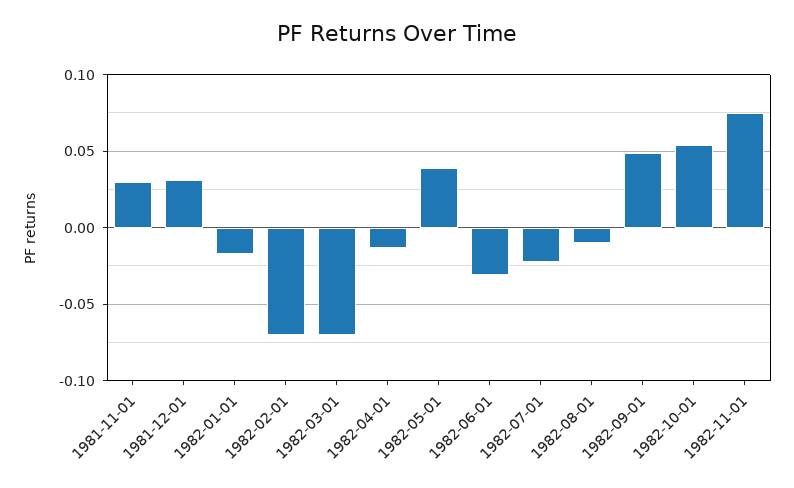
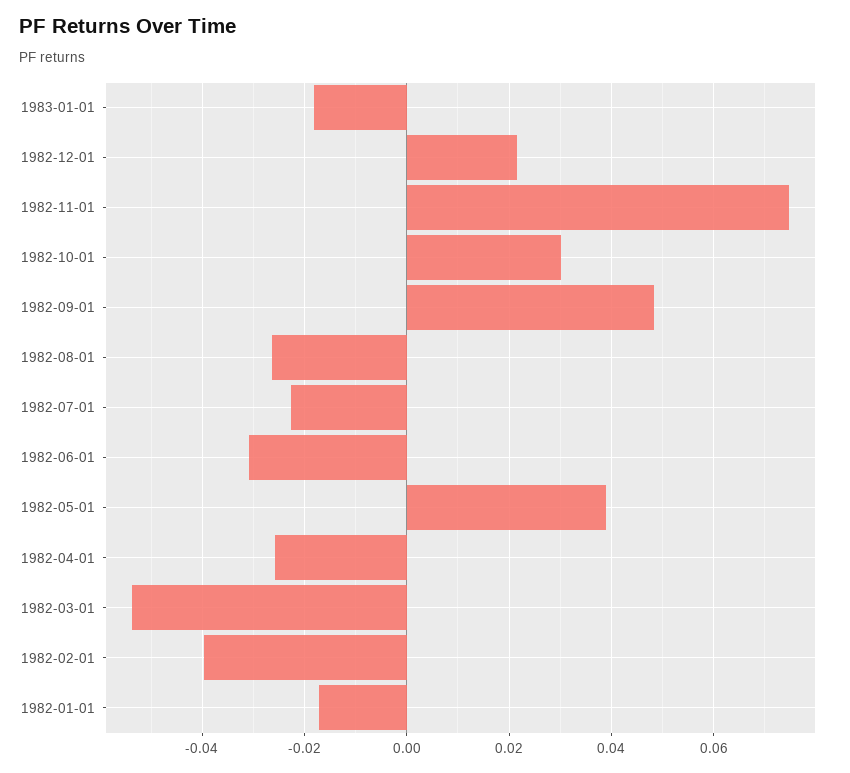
1981-11-01: 0.03 -> none
1981-12-01: 0.03 -> none
1982-02-01: -0.07 -> -0.04
1982-03-01: -0.07 -> -0.054
1982-04-01: -0.015 -> -0.026
1982-08-01: -0.01 -> -0.026
1982-10-01: 0.055 -> 0.03
1983-01-01: none -> -0.018
1982-12-01: none -> 0.022

